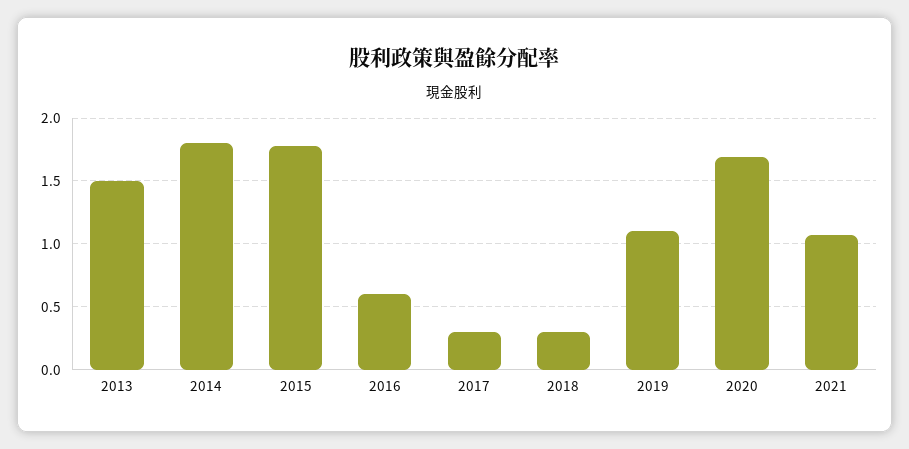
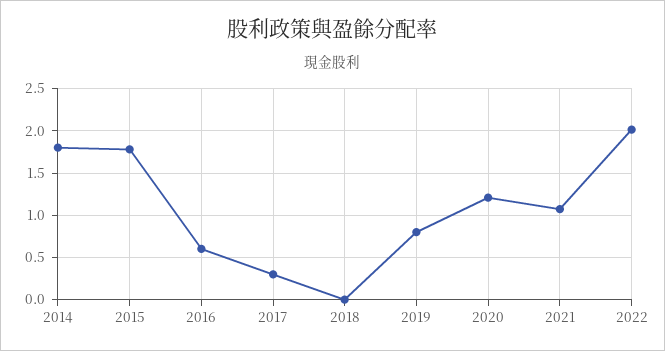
2013: 1.5 -> none
2018: 0.3 -> 0
2019: 1.1 -> 0.8
2020: 1.7 -> 1.2
2022: none -> 2

